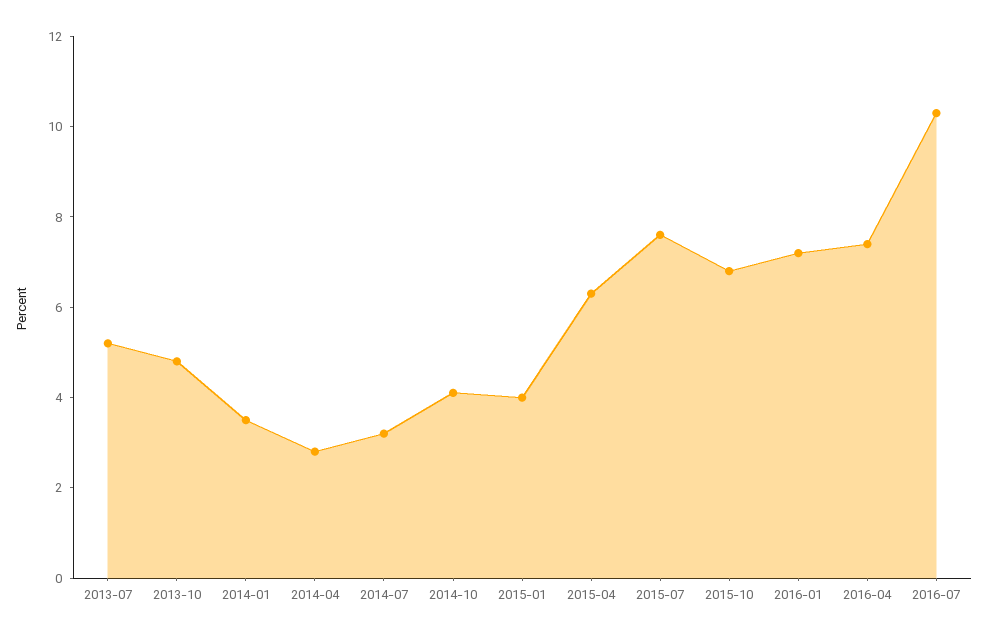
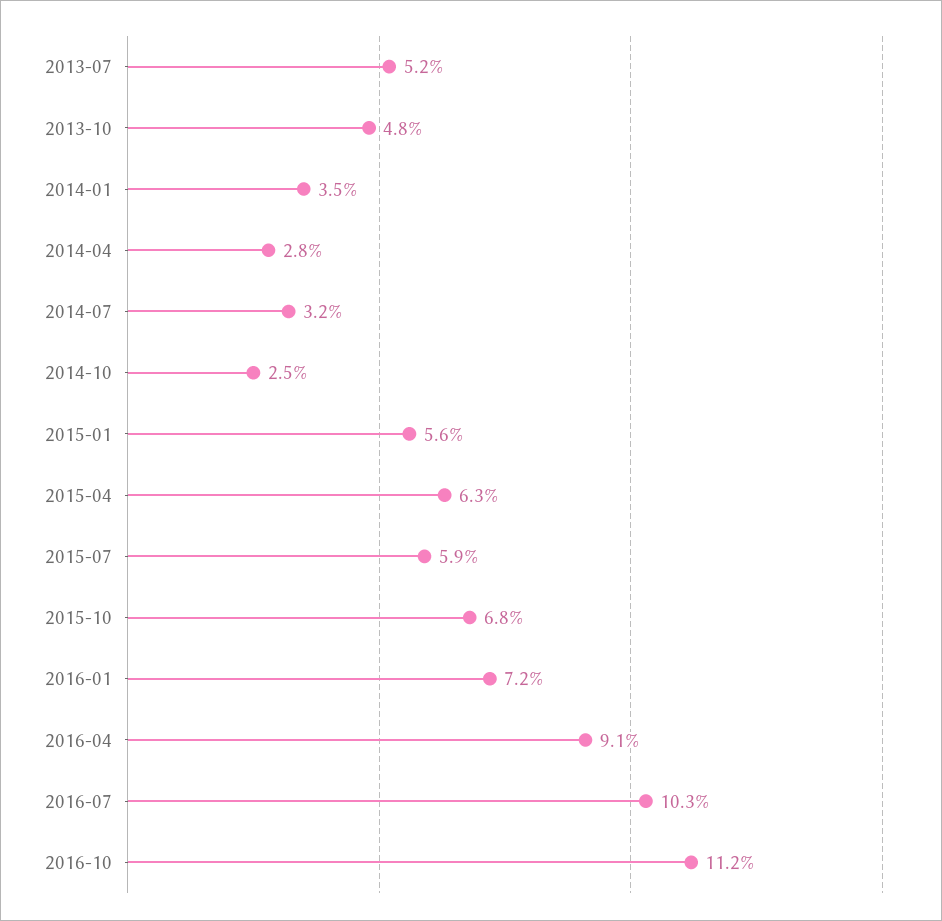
2014-10: 4 -> 2.5
2015-01: 4 -> 5.6
2015-07: 7.5 -> 5.9
2016-04: 7.5 -> 9.1
2016-10: none -> 11.2

